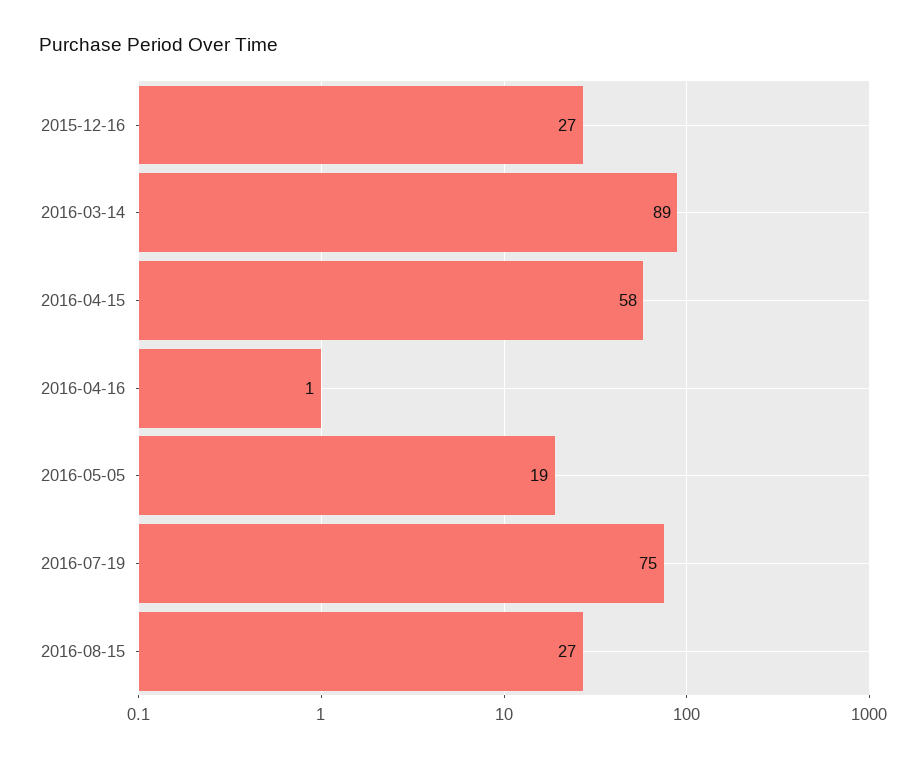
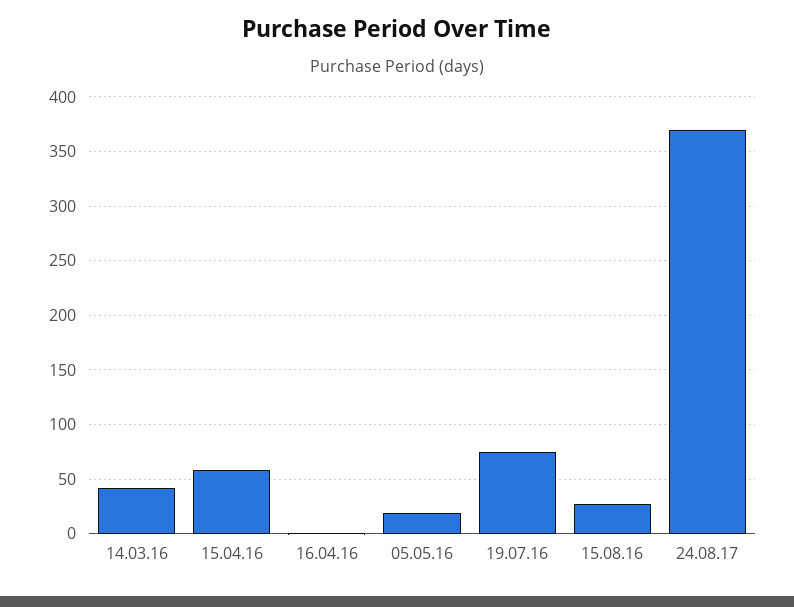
2015-12-16: 27 -> none
2016-03-14: 89 -> 40
24.08.17: none -> 370

